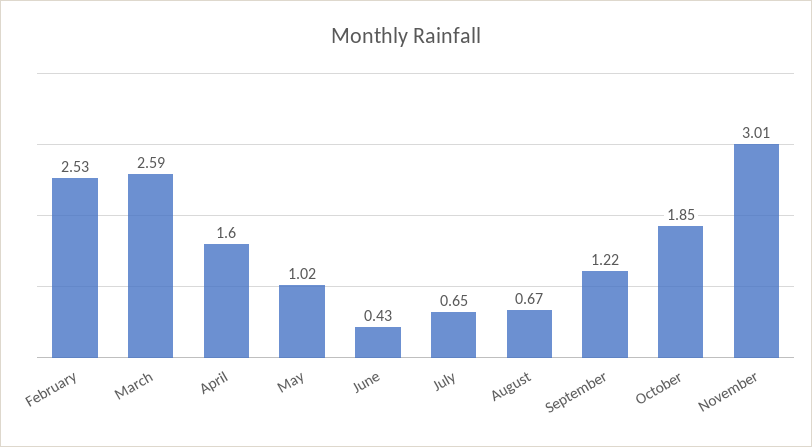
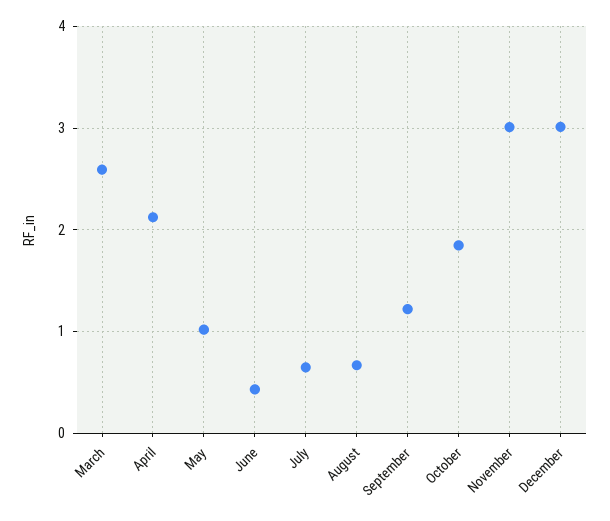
February: 2.53 -> none
April: 1.6 -> 2.1
December: none -> 3

